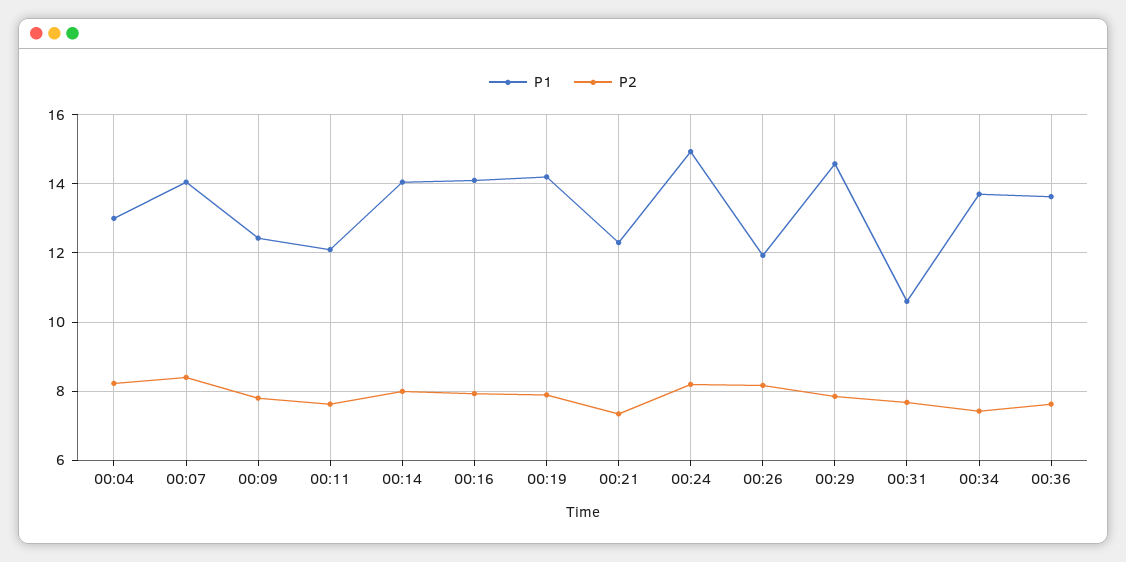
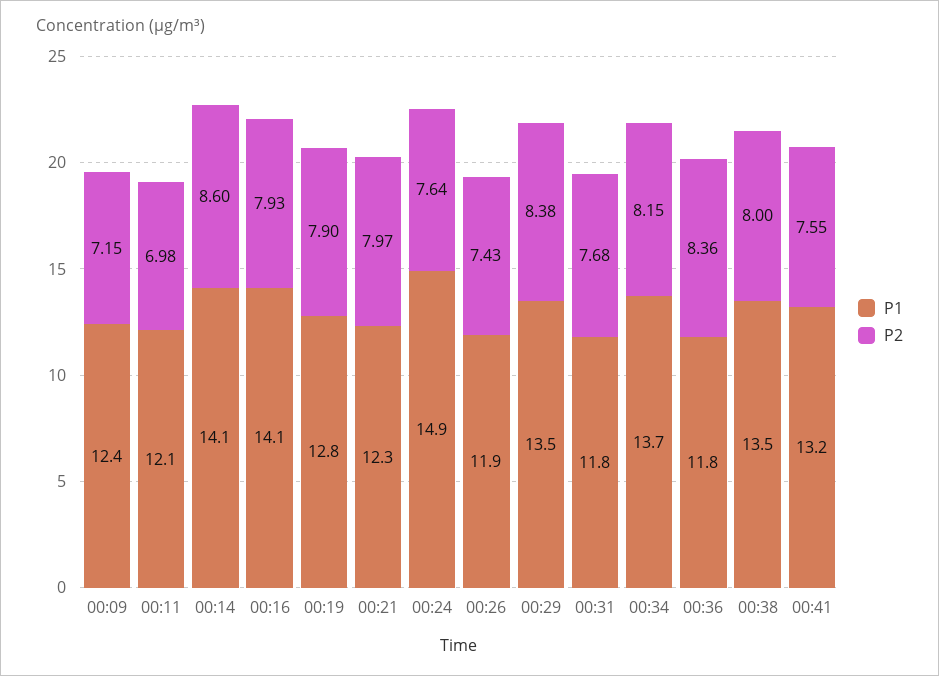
P1, 00:04: 13 -> none
P2, 00:04: 8.2 -> none
P1, 00:07: 14 -> none
P2, 00:07: 8.4 -> none
P2, 00:09: 7.8 -> 7.15
P2, 00:11: 7.6 -> 6.98
P2, 00:14: 8 -> 8.6
P1, 00:19: 14.2 -> 12.8
P2, 00:21: 7.4 -> 7.97
P2, 00:24: 8.2 -> 7.64
P2, 00:26: 8.2 -> 7.43
P1, 00:29: 14.6 -> 13.5
P2, 00:29: 7.8 -> 8.38
P1, 00:31: 10.6 -> 11.8
P2, 00:34: 7.4 -> 8.15
P1, 00:36: 13.6 -> 11.8
P2, 00:36: 7.6 -> 8.36
P1, 00:38: none -> 13.5
P2, 00:38: none -> 8
P1, 00:41: none -> 13.2
P2, 00:41: none -> 7.55

